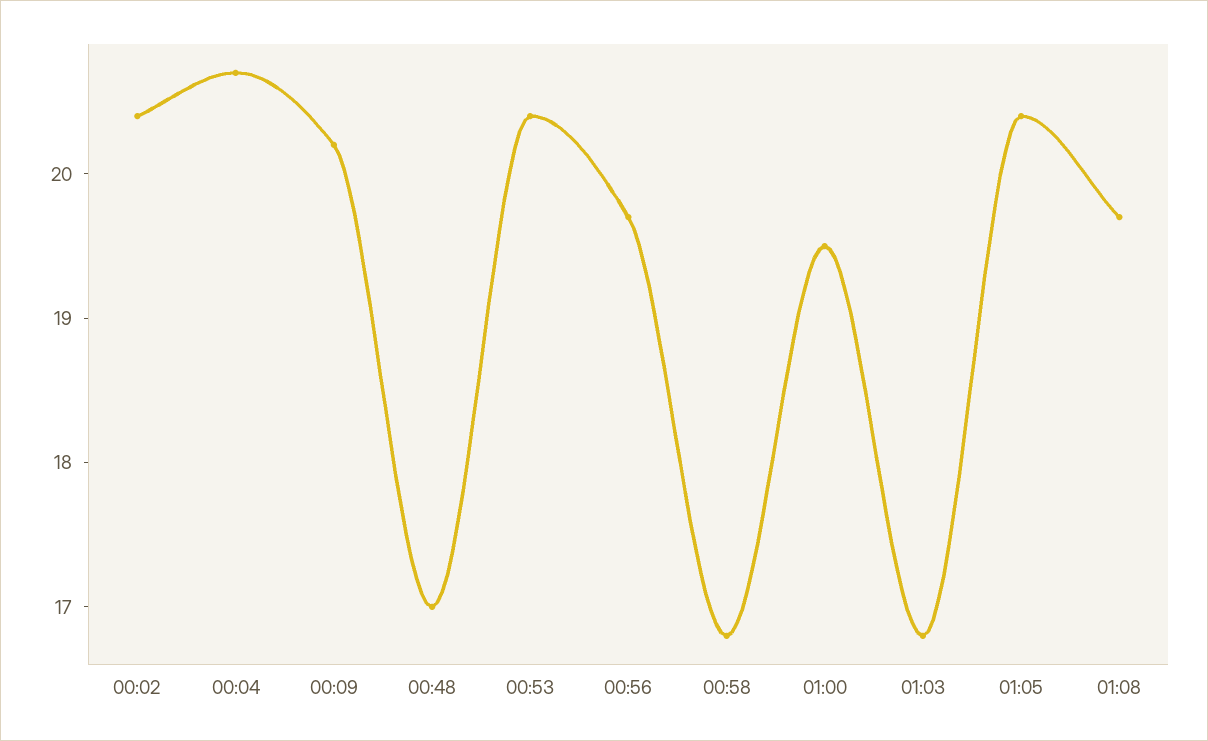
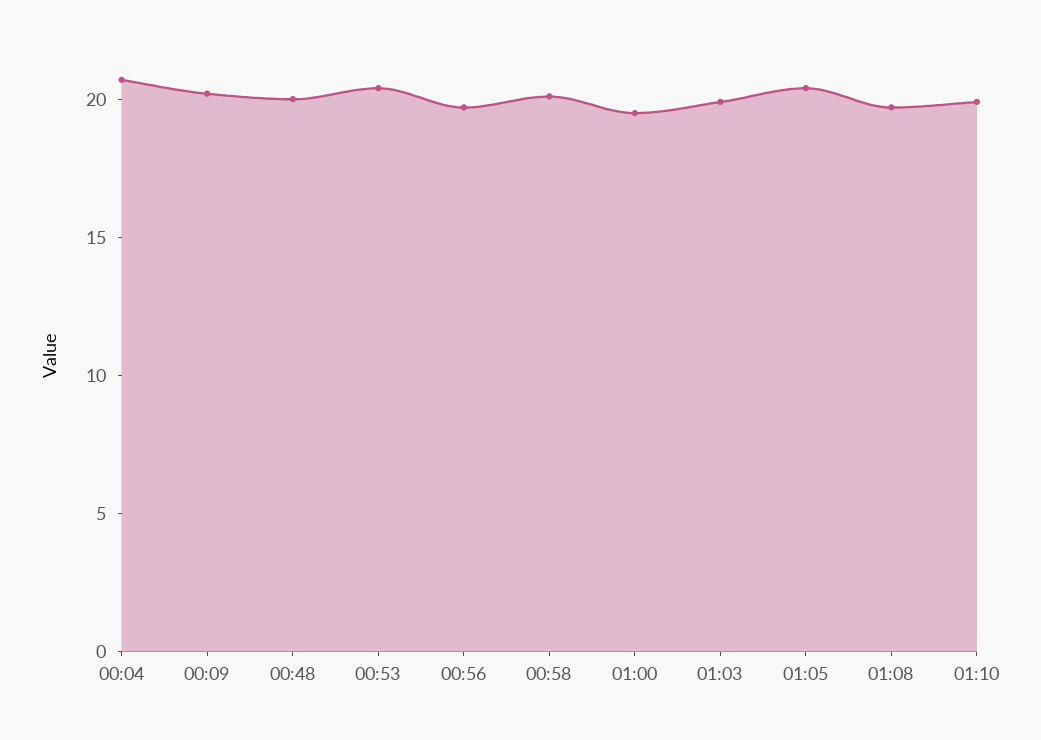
00:02: 20.4 -> none
00:48: 17 -> 20
00:58: 16.8 -> 20
01:03: 16.8 -> 20
01:10: none -> 20

